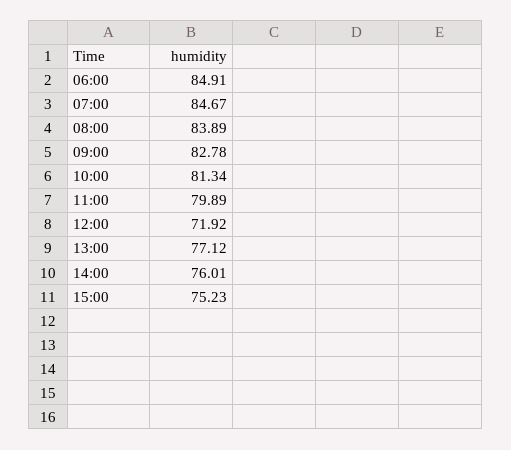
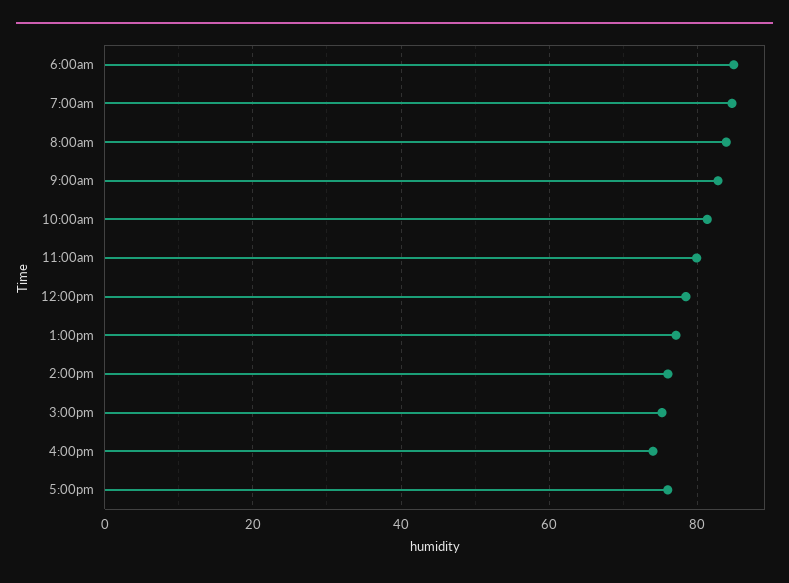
12:00: 71.92 -> 78
4:00pm: none -> 74
5:00pm: none -> 76

